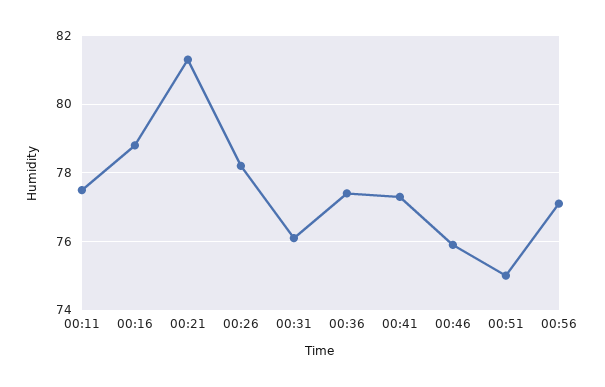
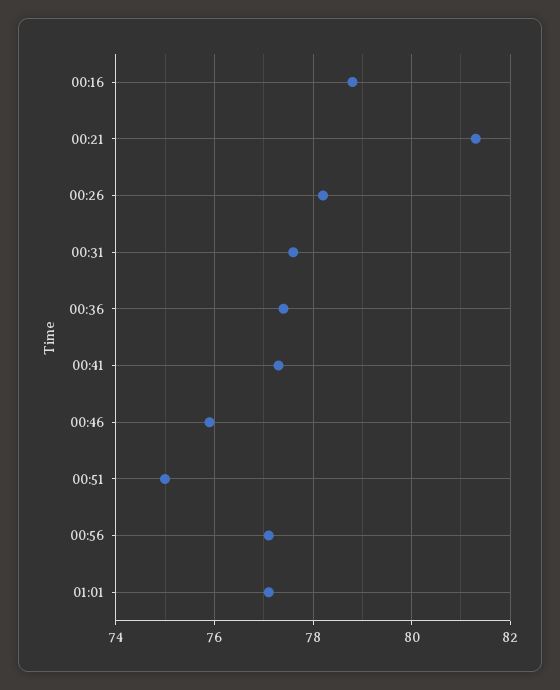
00:11: 77.5 -> none
00:31: 76 -> 77.5
01:01: none -> 77

